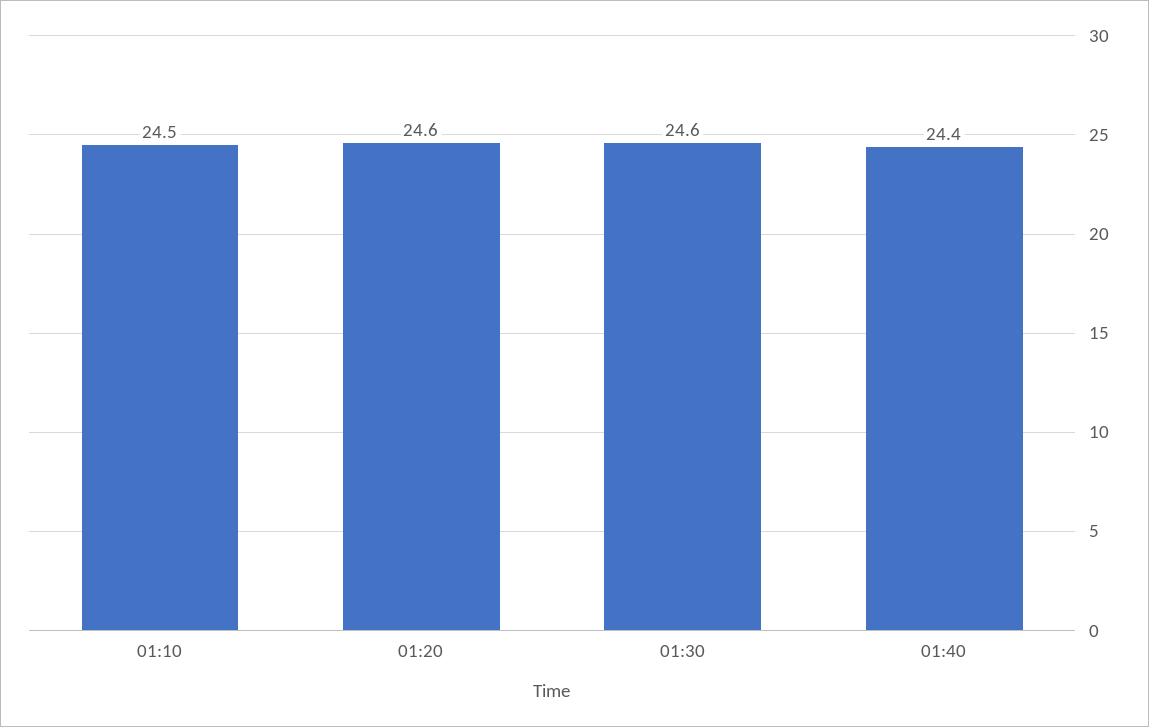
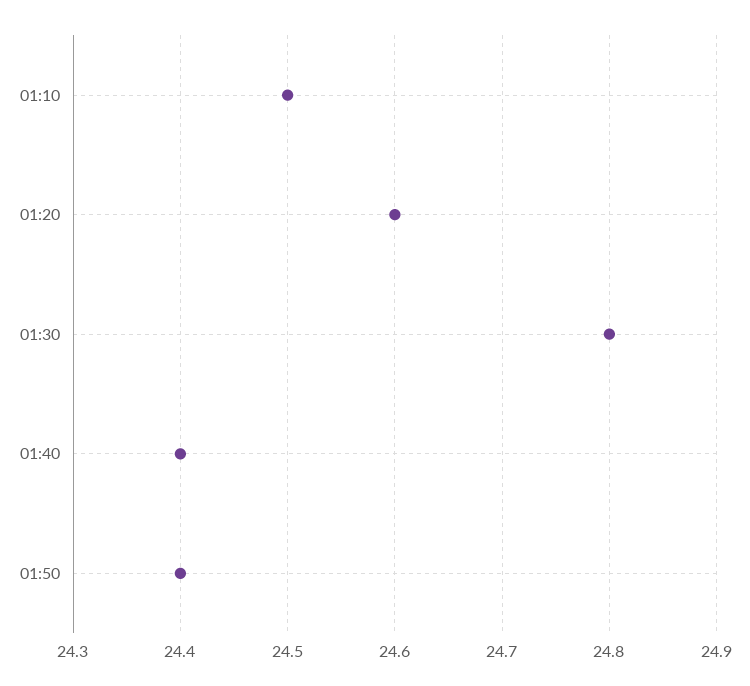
01:30: 24.6 -> 24.8
01:50: none -> 24.4

